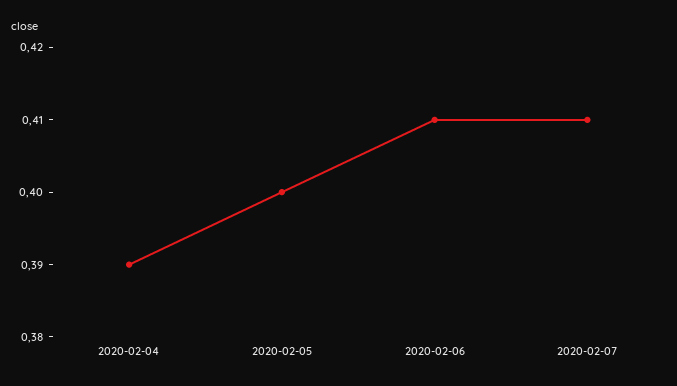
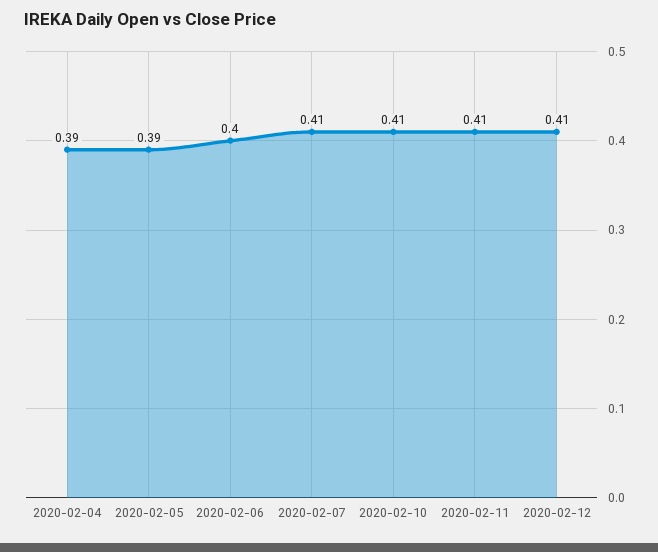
2020-02-05: 0.4 -> 0.39
2020-02-06: 0.41 -> 0.4
2020-02-10: none -> 0.41
2020-02-11: none -> 0.41
2020-02-12: none -> 0.41

